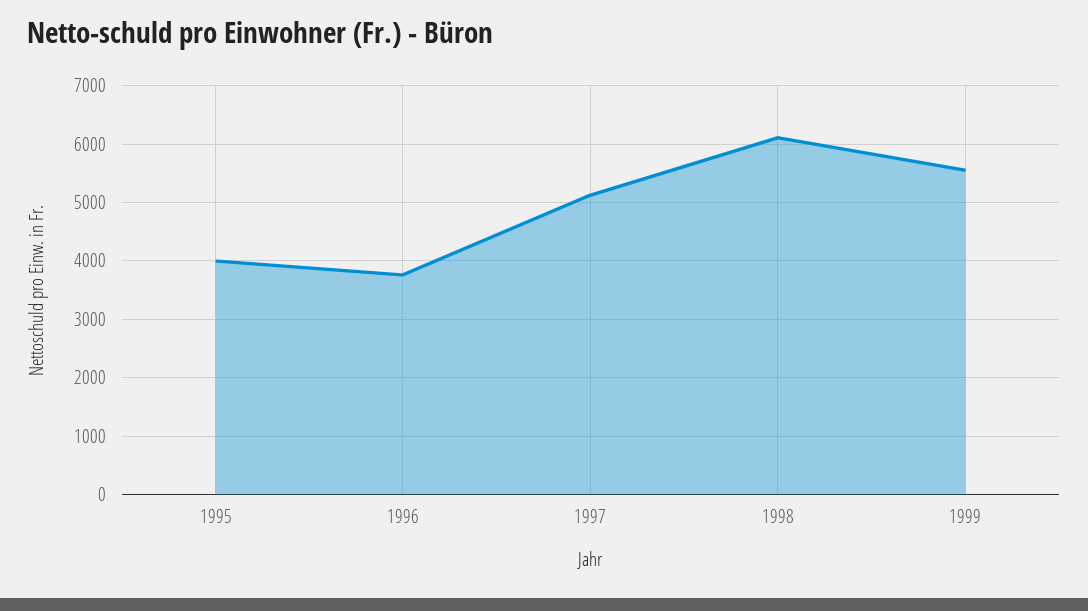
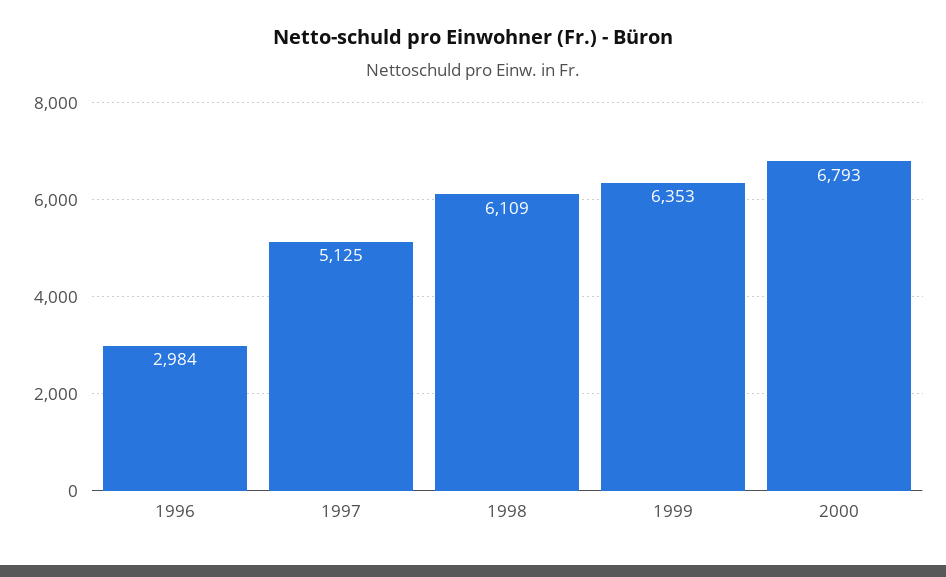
1995: 4000 -> none
1996: 3800 -> 2984
1999: 5600 -> 6353
2000: none -> 6793

